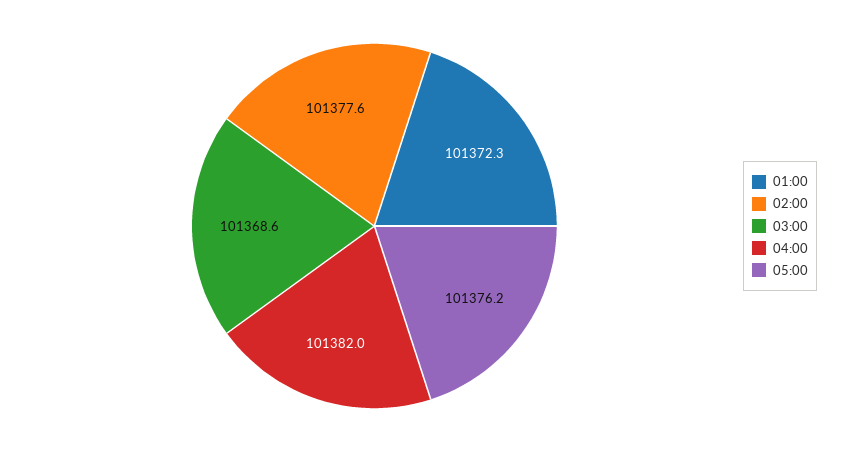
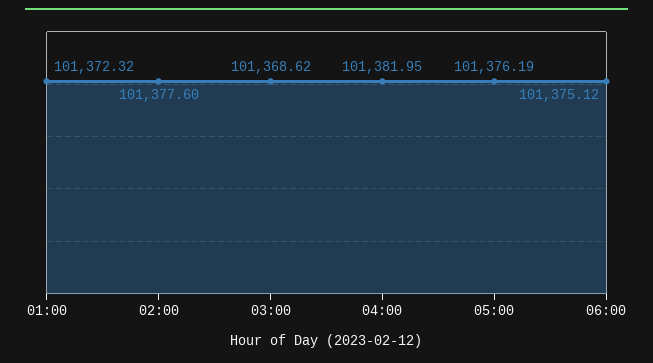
06:00: none -> 101375.12

